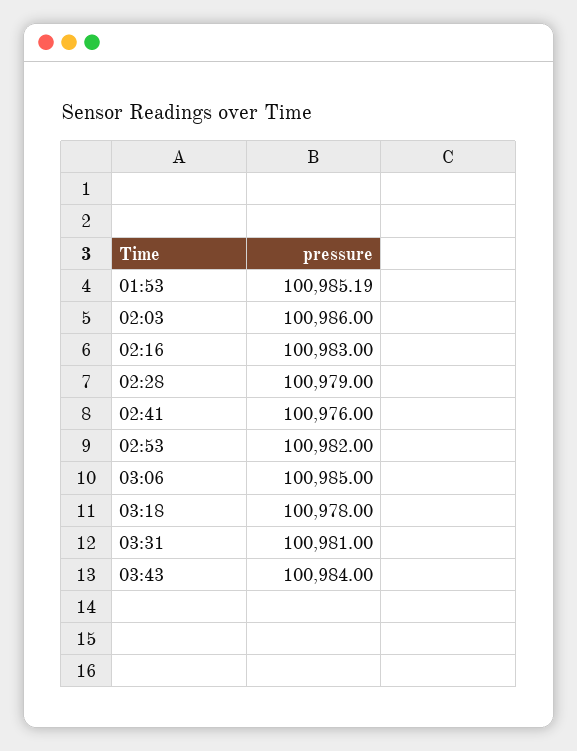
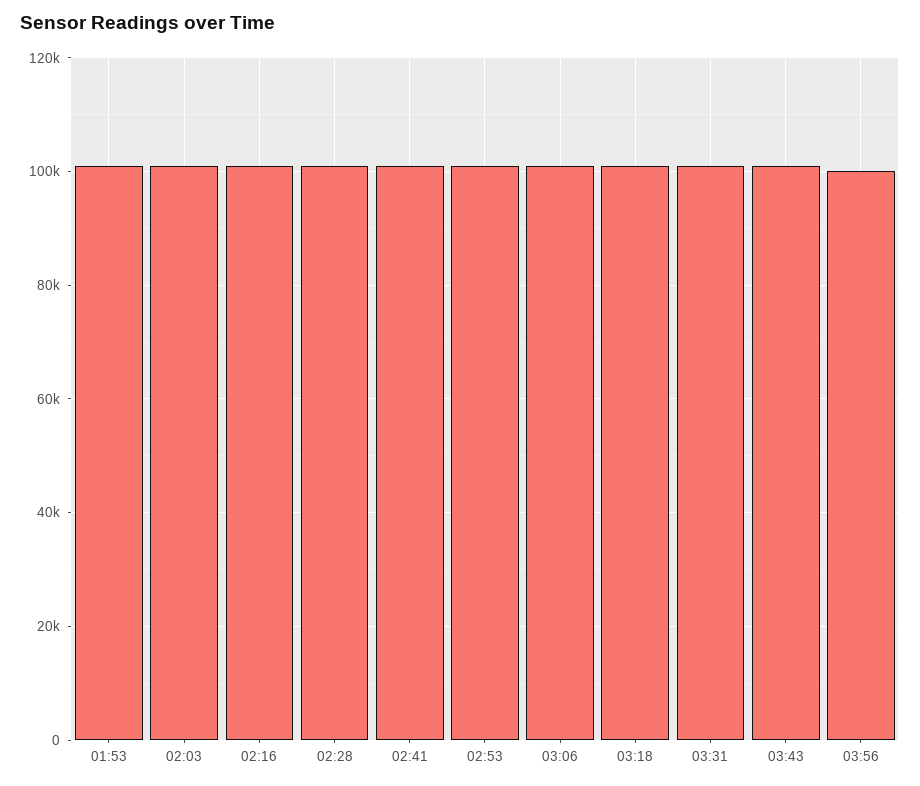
03:56: none -> 100000

